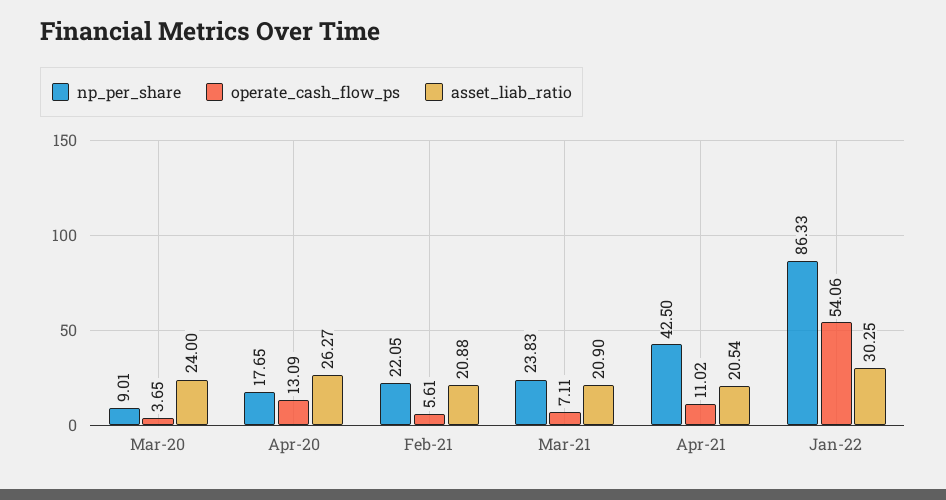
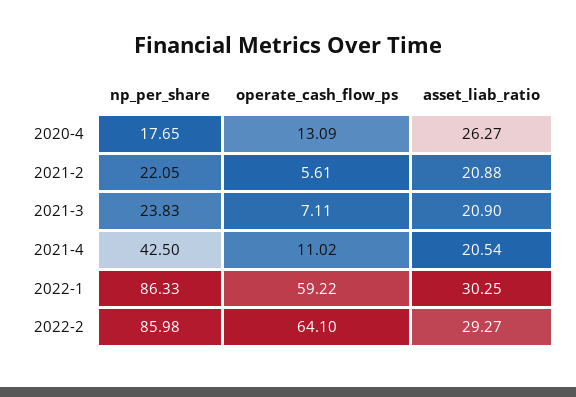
np_per_share, Mar-20: 9.01 -> none
operate_cash_flow_ps, Mar-20: 3.65 -> none
asset_liab_ratio, Mar-20: 24 -> none
operate_cash_flow_ps, Jan-22: 54.06 -> 59.22
np_per_share, 2022-2: none -> 85.98
operate_cash_flow_ps, 2022-2: none -> 64.1
asset_liab_ratio, 2022-2: none -> 29.27

